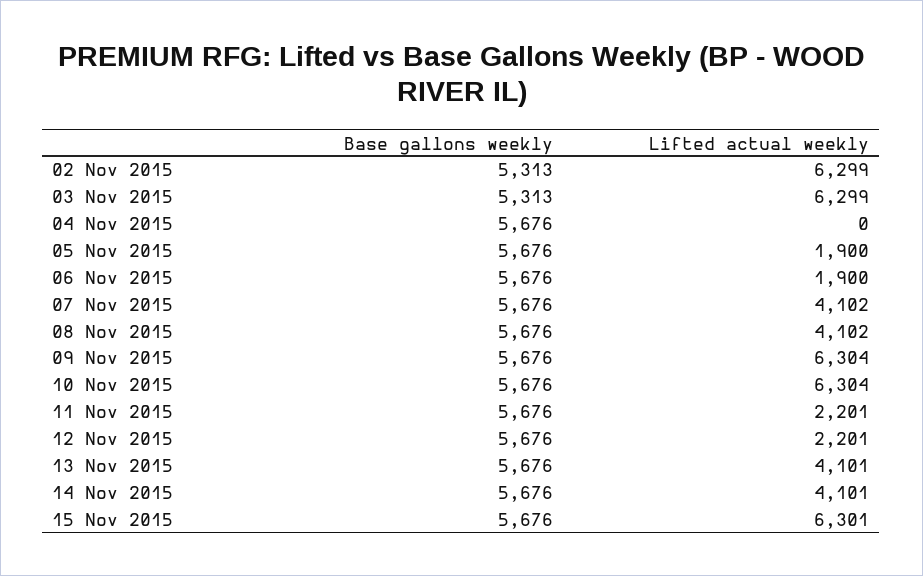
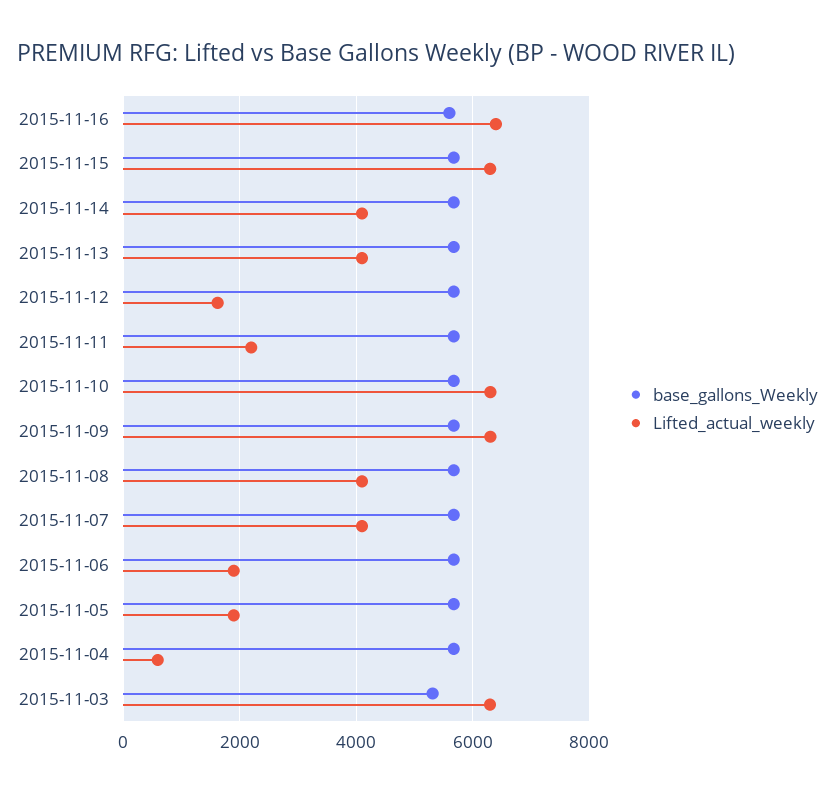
Base gallons weekly, 02 Nov 2015: 5313 -> none
Lifted actual weekly, 02 Nov 2015: 6299 -> none
Lifted actual weekly, 04 Nov 2015: 0 -> 600
Lifted actual weekly, 12 Nov 2015: 2201 -> 1600
Base gallons weekly, 2015-11-16: none -> 5600
Lifted actual weekly, 2015-11-16: none -> 6400

